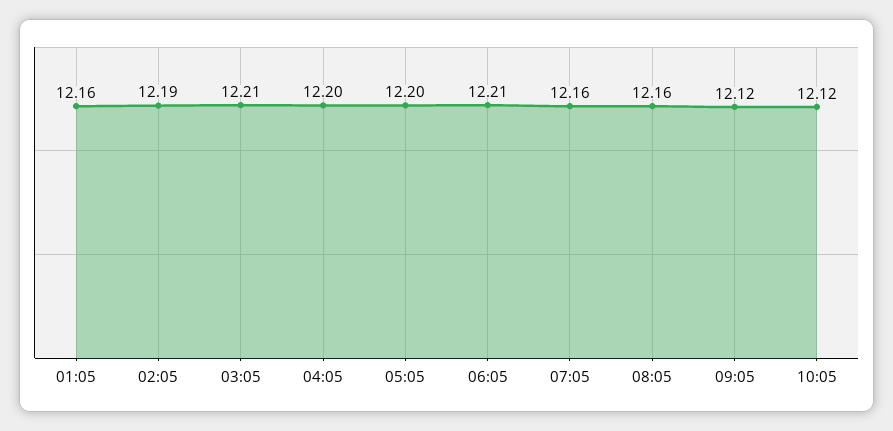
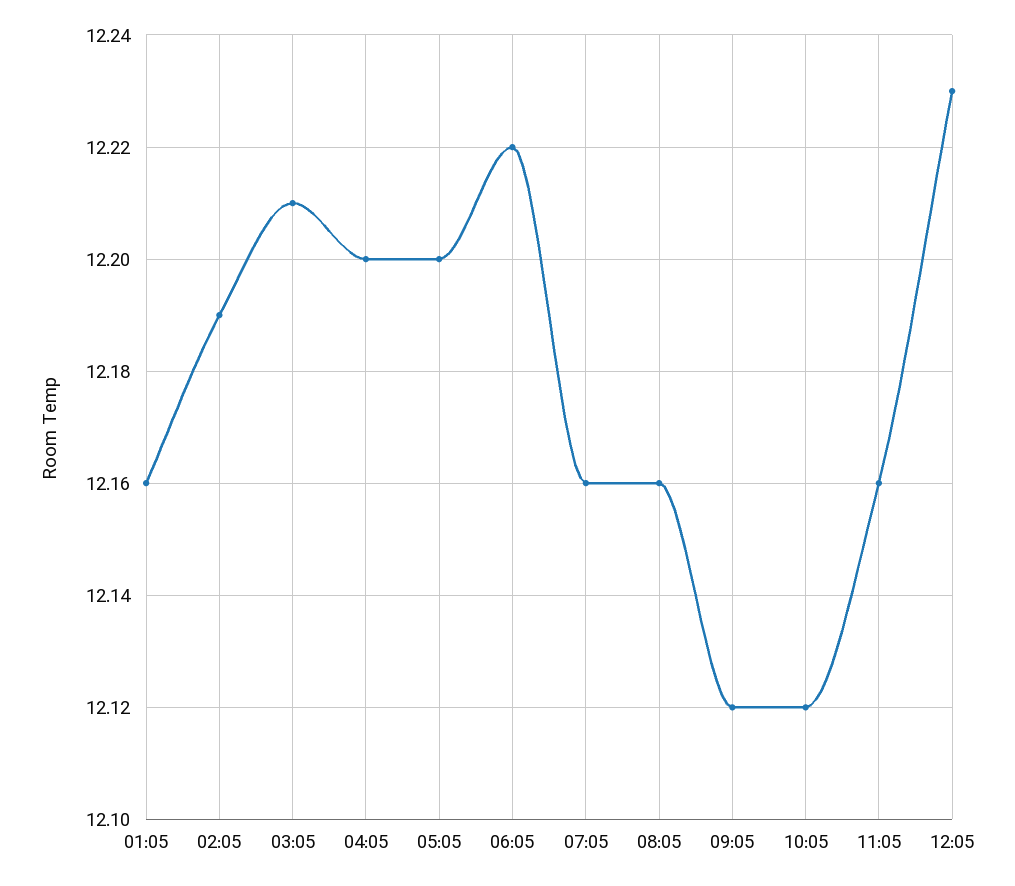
06:05: 12.21 -> 12.22
11:05: none -> 12.16
12:05: none -> 12.23

